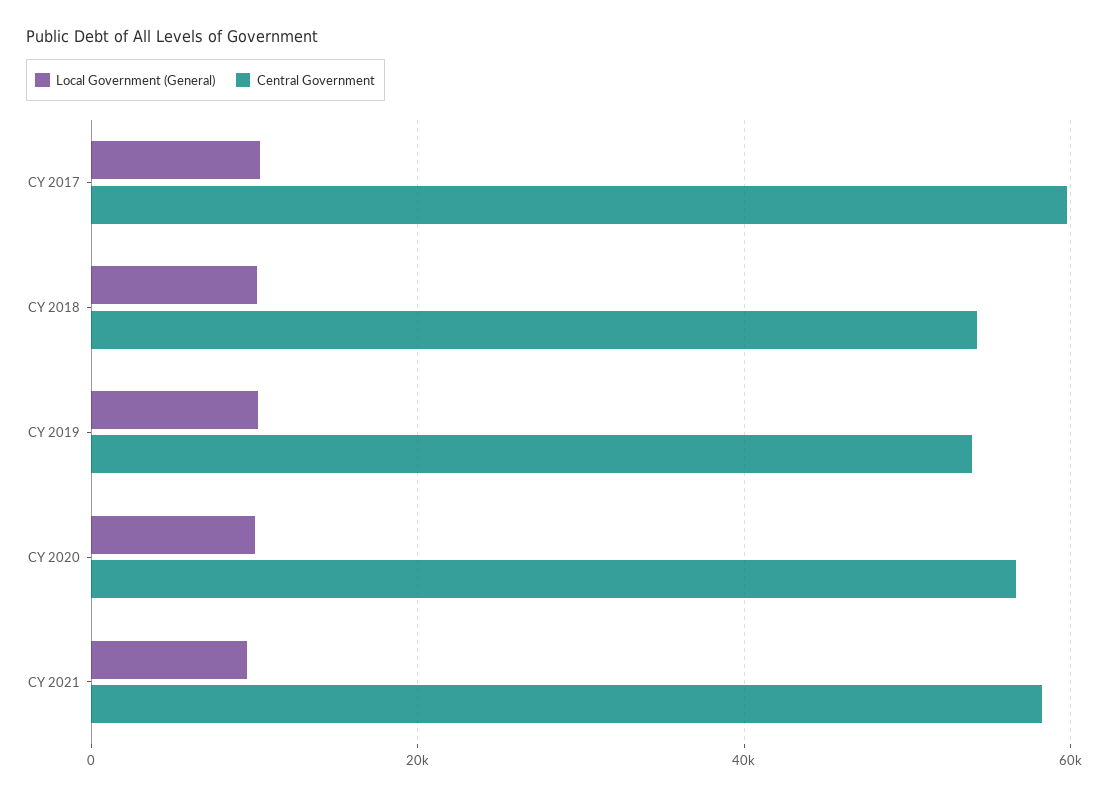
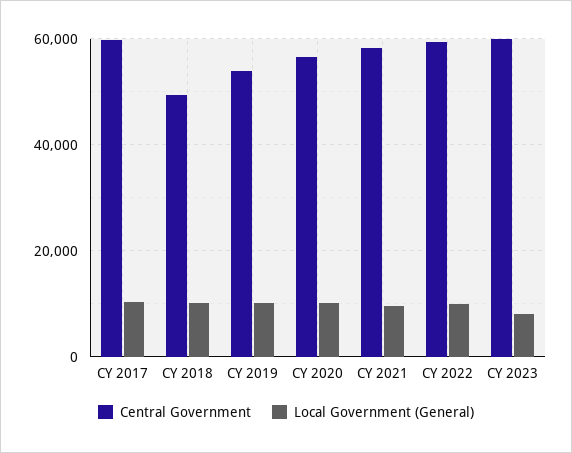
Central Government, CY 2018: 54000 -> 50000
Central Government, CY 2022: none -> 60000
Local Government (General), CY 2022: none -> 10000
Central Government, CY 2023: none -> 60000
Local Government (General), CY 2023: none -> 8000

